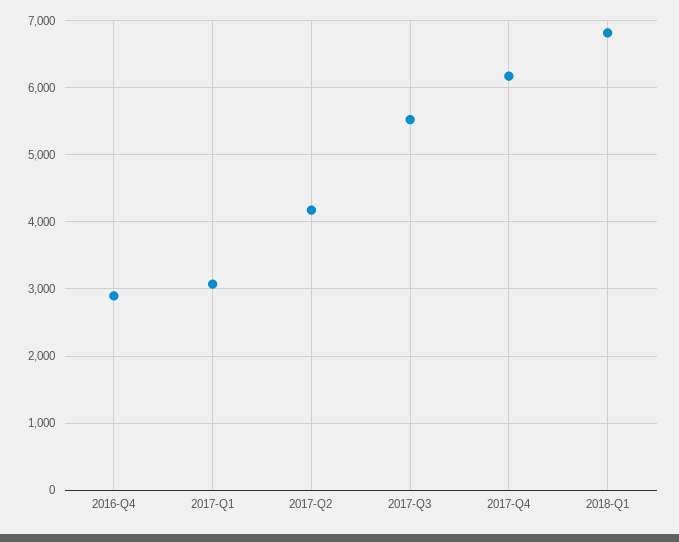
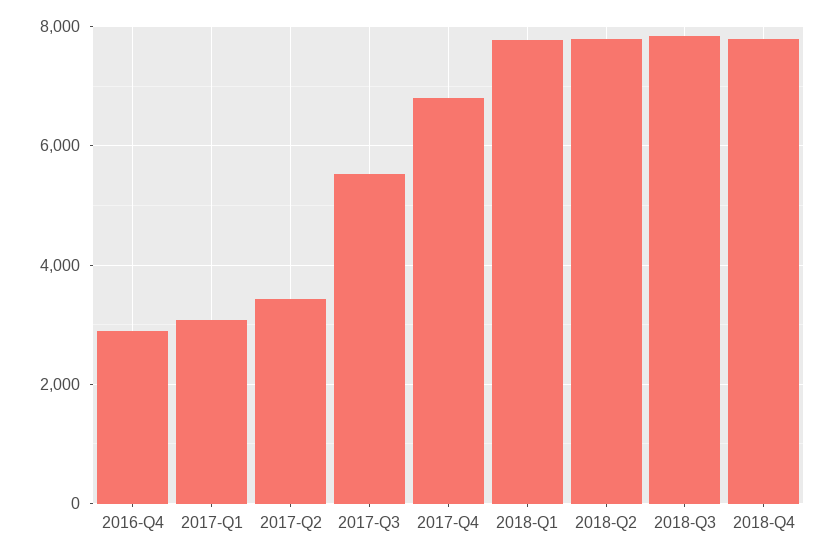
2017-Q2: 4200 -> 3400
2017-Q4: 6200 -> 6800
2018-Q1: 6800 -> 7800
2018-Q2: none -> 7800
2018-Q3: none -> 7800
2018-Q4: none -> 7800

